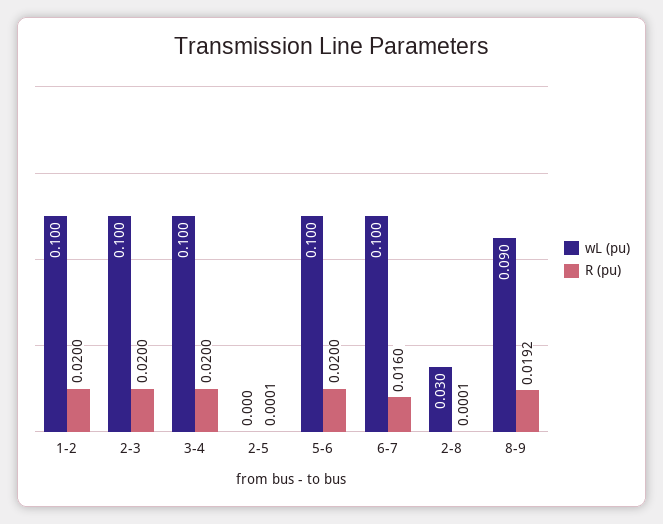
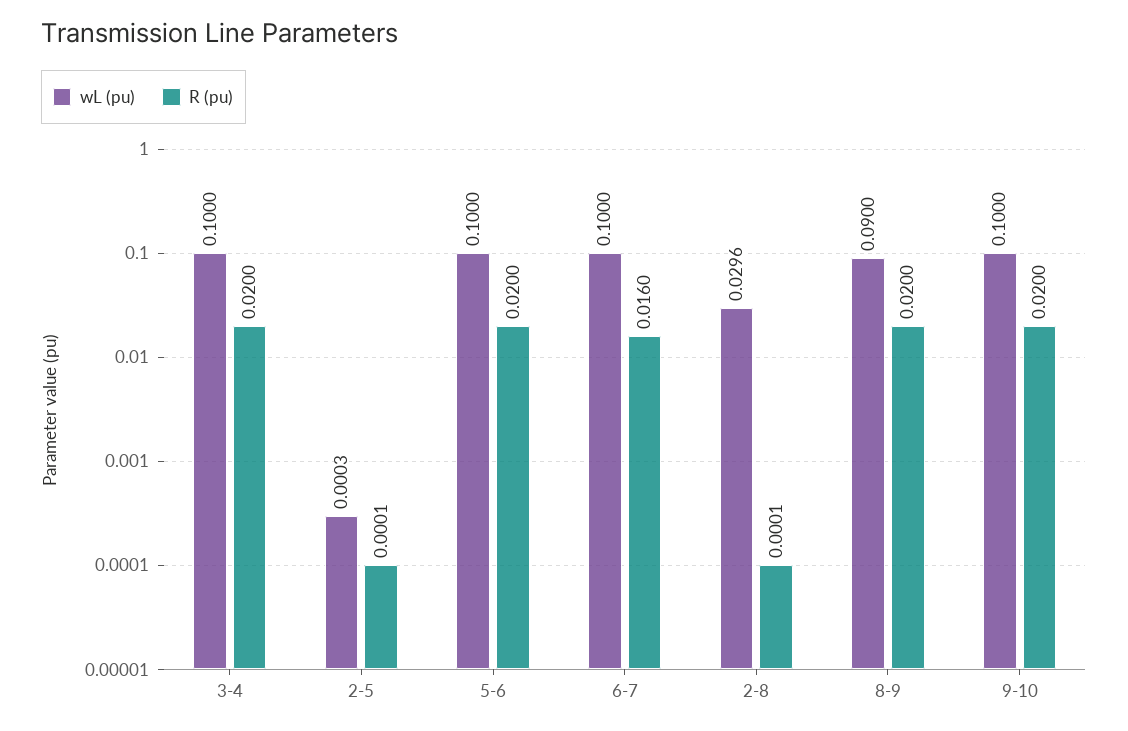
wL (pu), 1-2: 0.1 -> none
R (pu), 1-2: 0.02 -> none
wL (pu), 2-3: 0.1 -> none
R (pu), 2-3: 0.02 -> none
R (pu), 8-9: 0.0192 -> 0.02
wL (pu), 9-10: none -> 0.1
R (pu), 9-10: none -> 0.02

